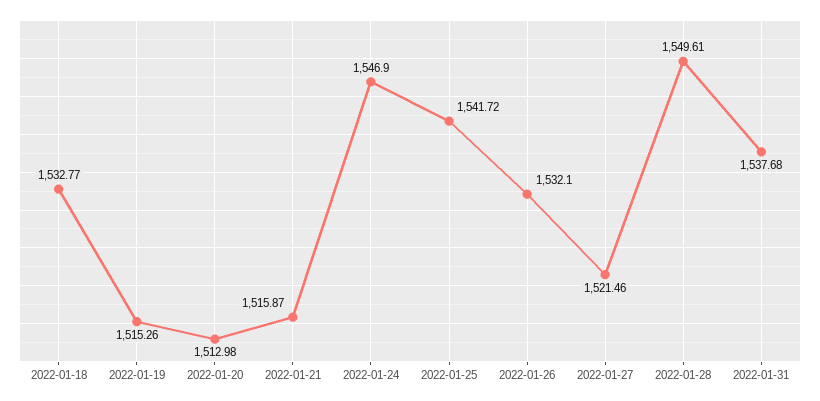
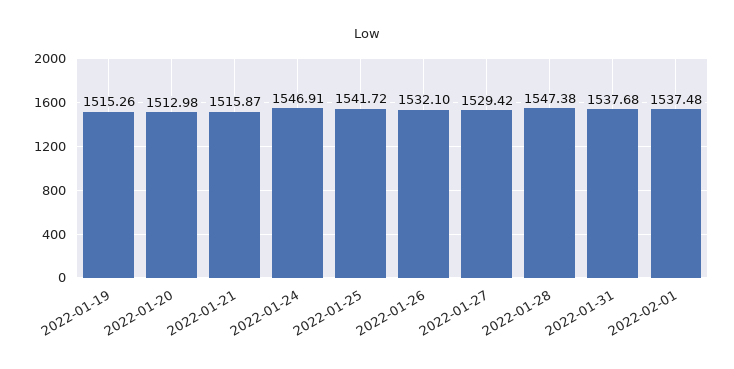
2022-01-18: 1532.77 -> none
2022-01-24: 1546.9 -> 1546.91
2022-01-27: 1521.46 -> 1529.42
2022-01-28: 1549.61 -> 1547.38
2022-02-01: none -> 1537.48

